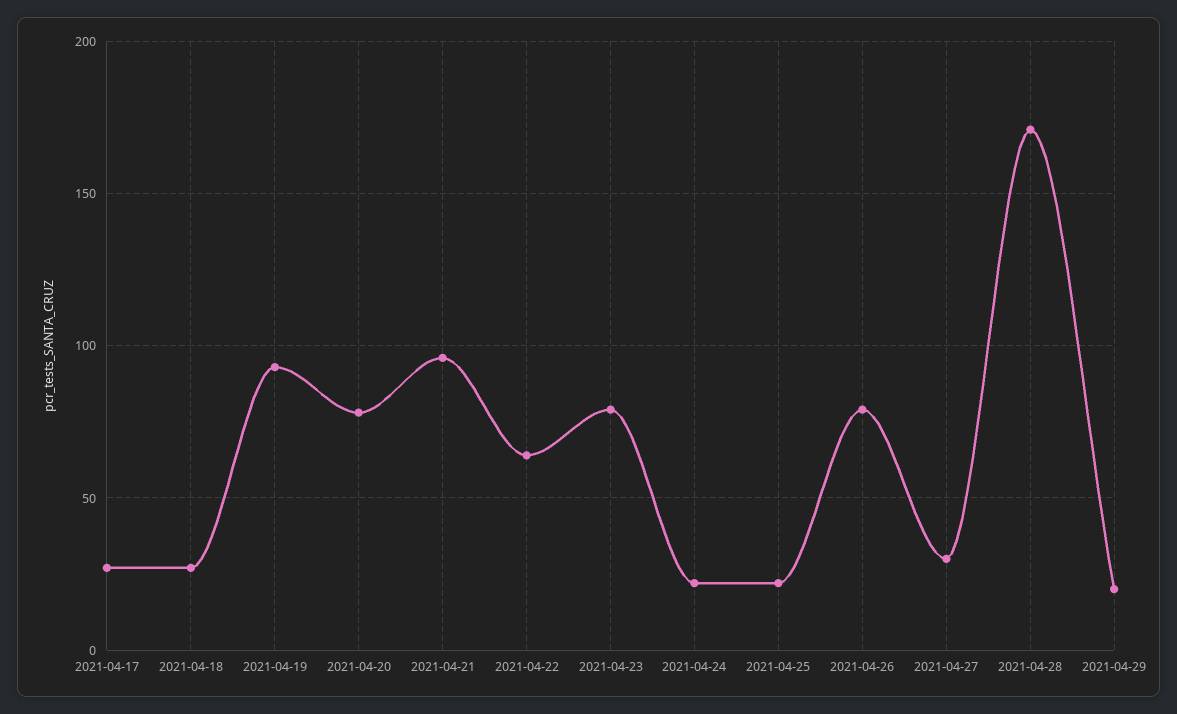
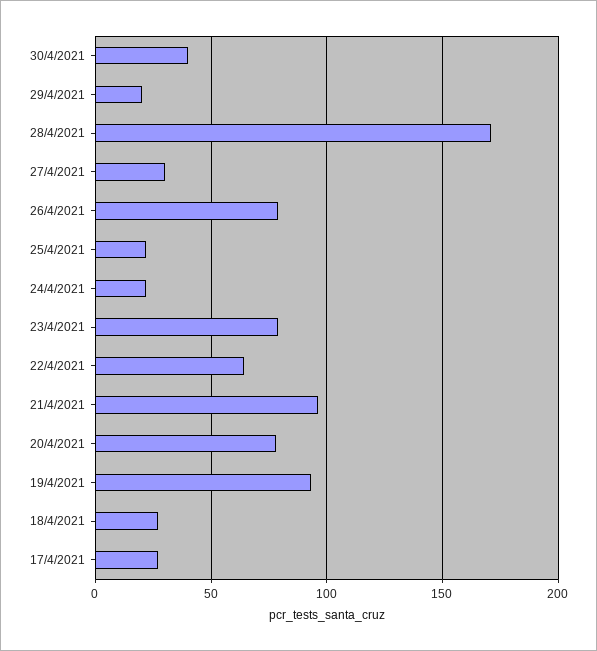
30/4/2021: none -> 40

